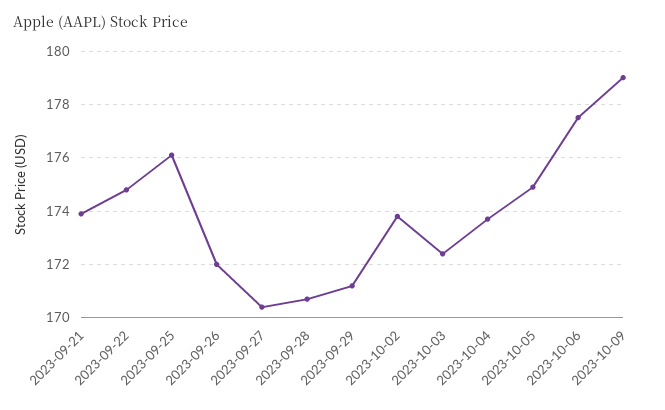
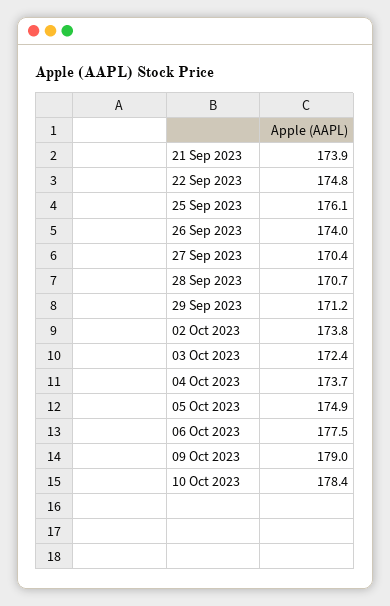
2023-09-26: 172 -> 174
10 Oct 2023: none -> 178.4

